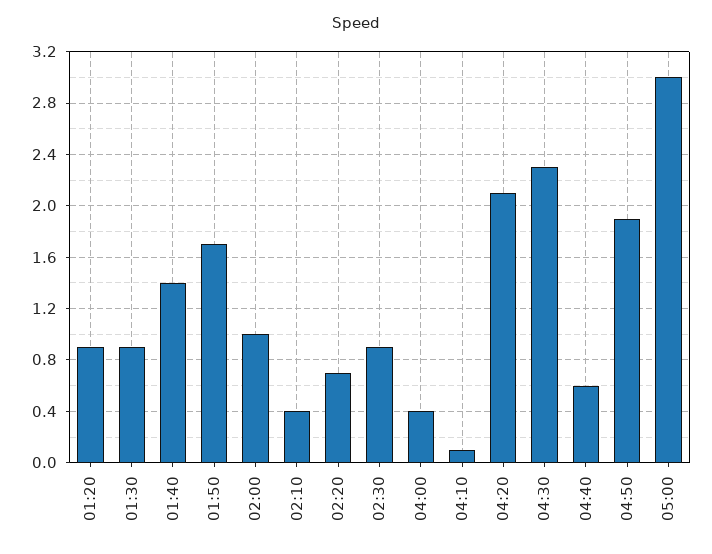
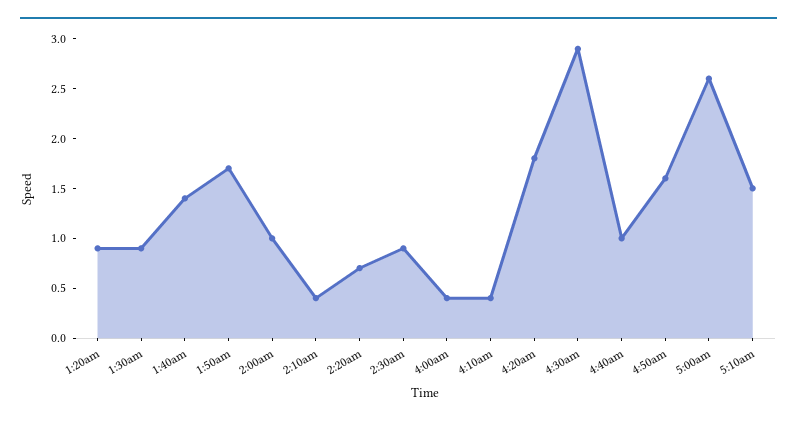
04:10: 0.1 -> 0.4
04:20: 2.1 -> 1.8
04:30: 2.3 -> 2.9
04:40: 0.6 -> 1
04:50: 1.9 -> 1.6
05:00: 3 -> 2.6
5:10am: none -> 1.5

